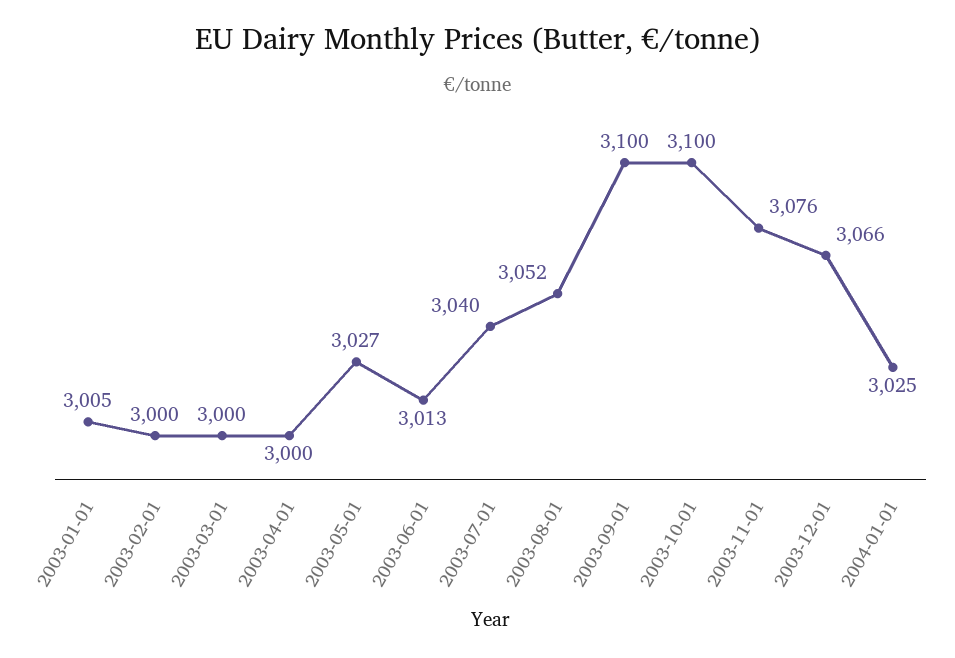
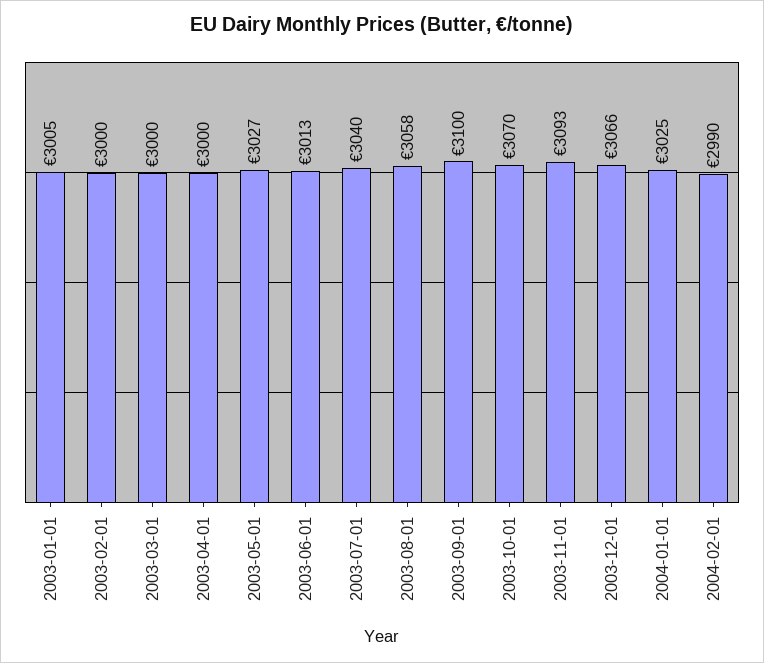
2003-08-01: 3052 -> 3058
2003-10-01: 3100 -> 3070
2003-11-01: 3076 -> 3093
2004-02-01: none -> 2990

